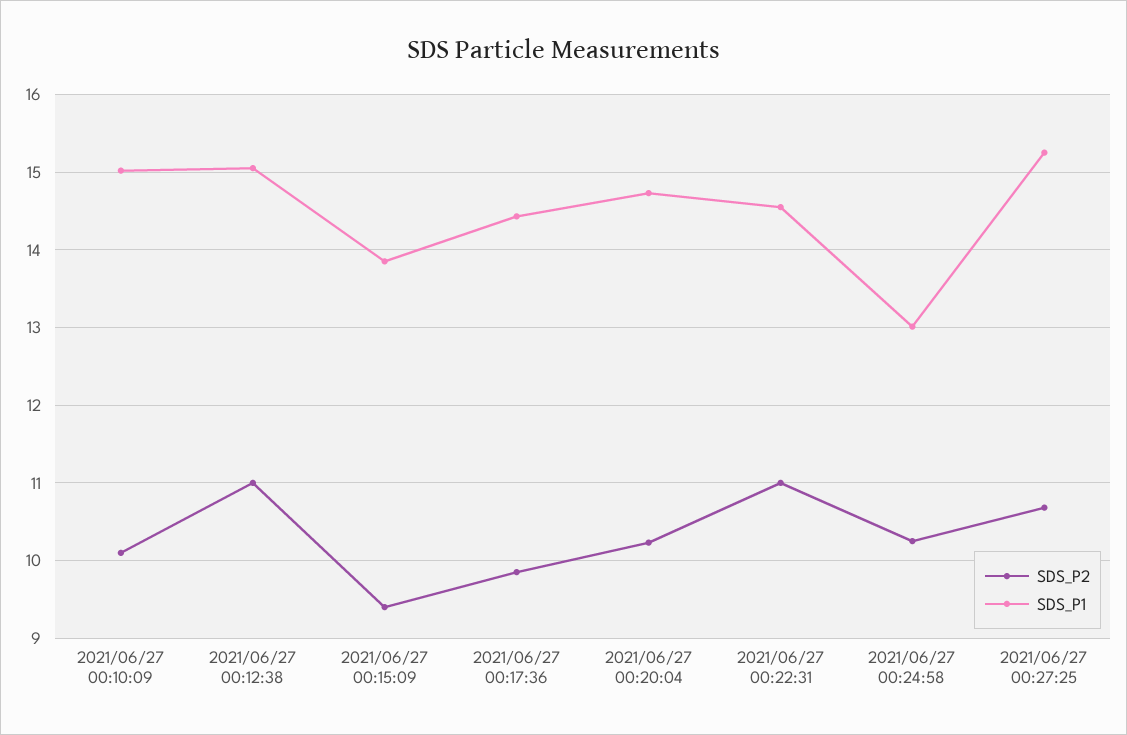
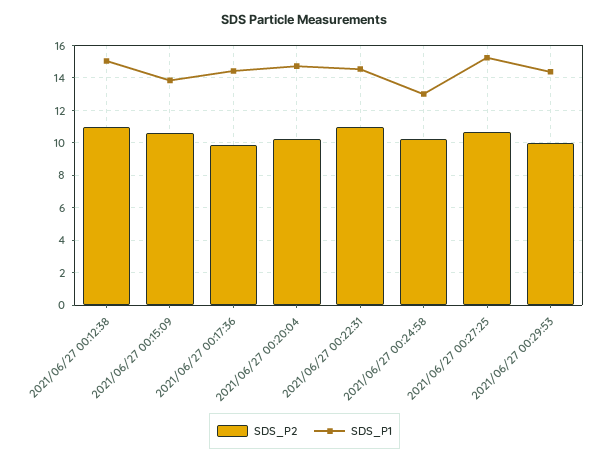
SDS_P2, 2021/06/27 00:10:09: 10.1 -> none
SDS_P1, 2021/06/27 00:10:09: 15 -> none
SDS_P2, 2021/06/27 00:15:09: 9.4 -> 10.5
SDS_P2, 2021/06/27 00:29:53: none -> 10
SDS_P1, 2021/06/27 00:29:53: none -> 14.5

